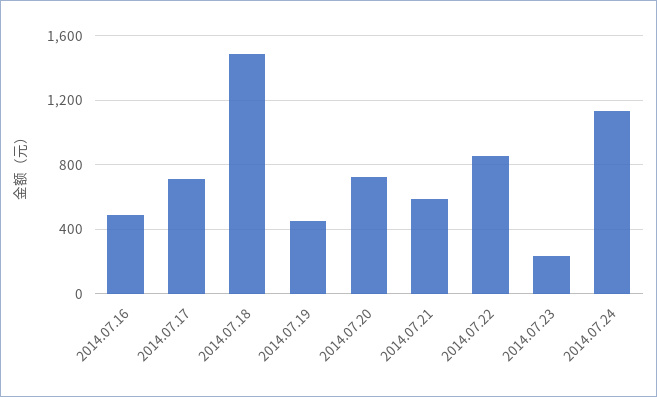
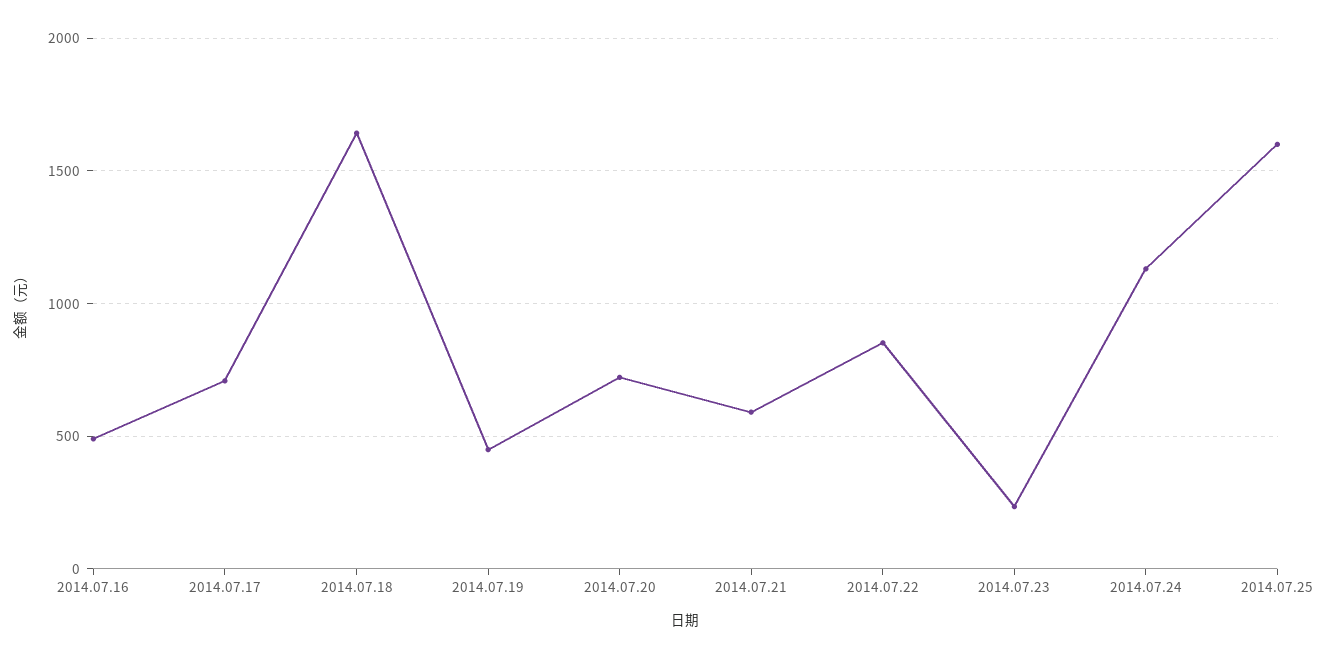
2014.07.18: 1500 -> 1650
2014.07.25: none -> 1600

